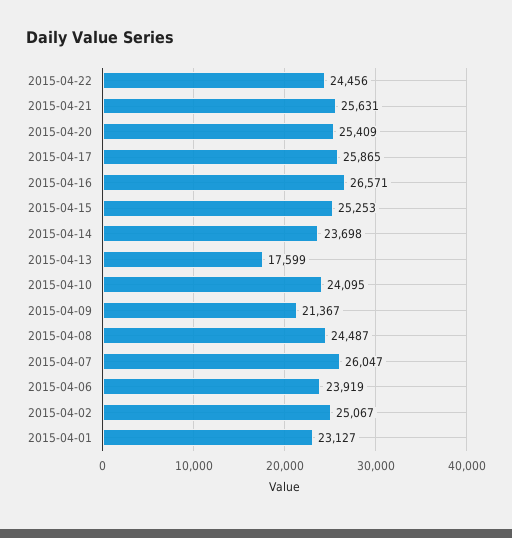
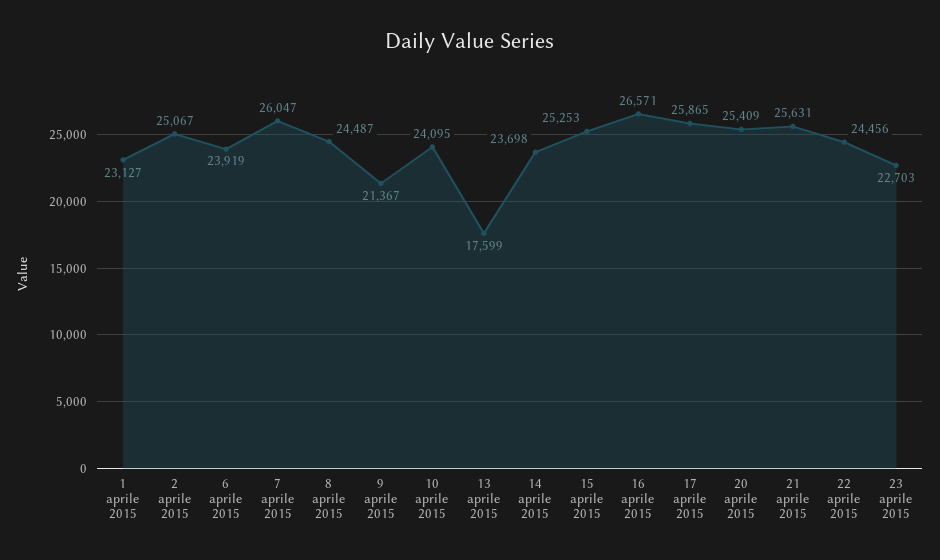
23 aprile 2015: none -> 22703

